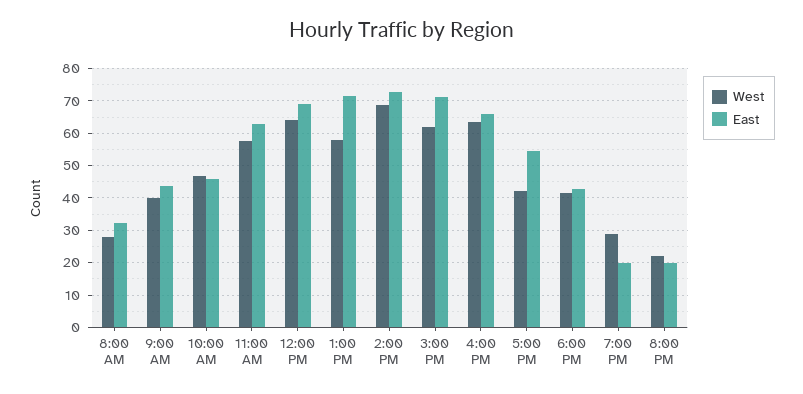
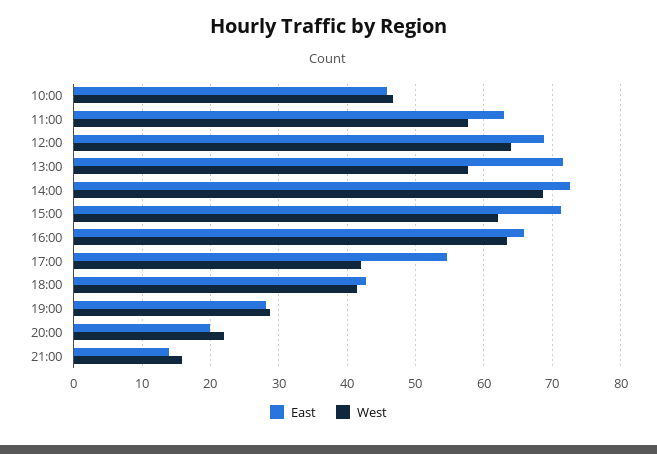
West, 8:00 AM: 28 -> none
East, 8:00 AM: 32 -> none
West, 9:00 AM: 40 -> none
East, 9:00 AM: 44 -> none
East, 7:00 PM: 20 -> 28
East, 21:00: none -> 14
West, 21:00: none -> 16

